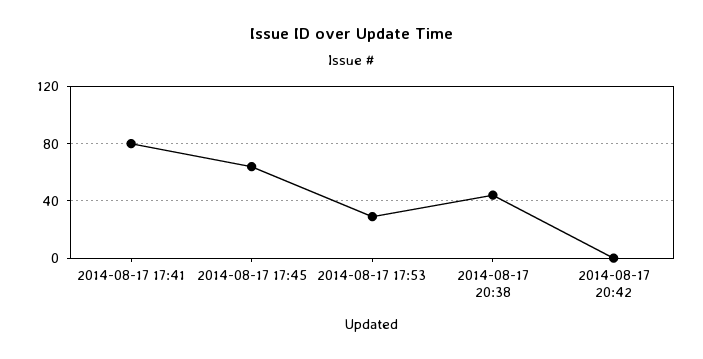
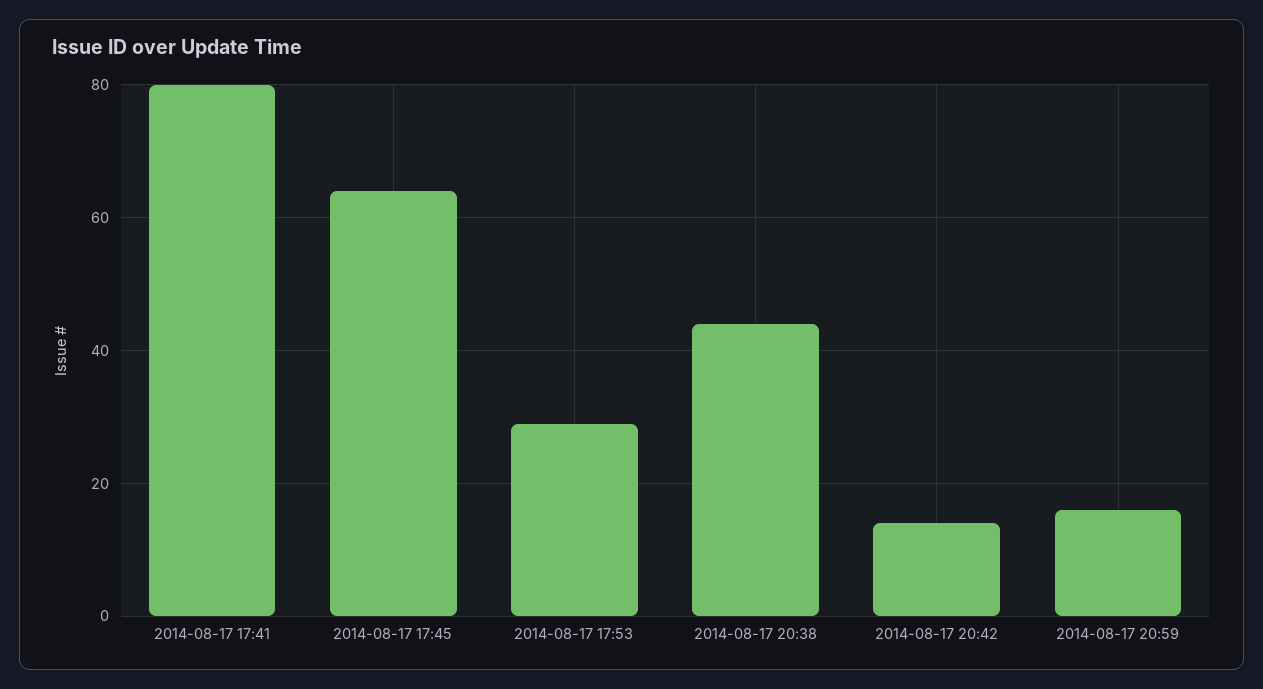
2014-08-17 20:42: 0 -> 15
2014-08-17 20:59: none -> 15

